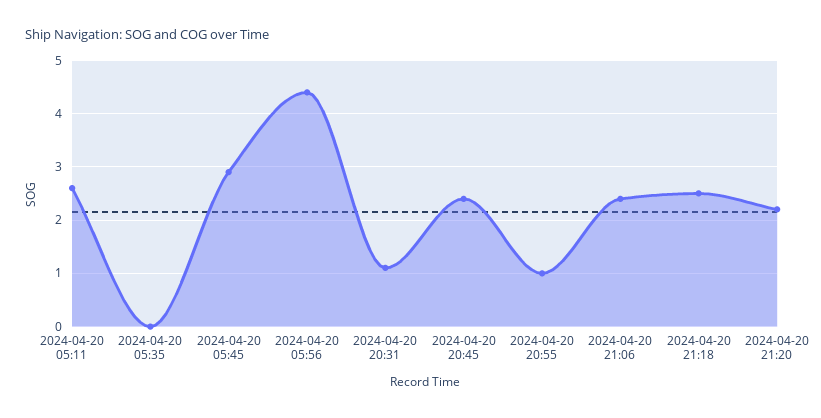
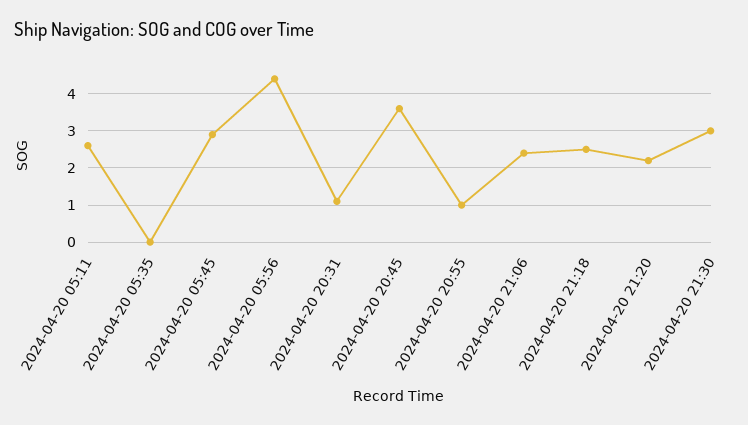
2024-04-20 20:45: 2.5 -> 3.5
2024-04-20 21:30: none -> 3

